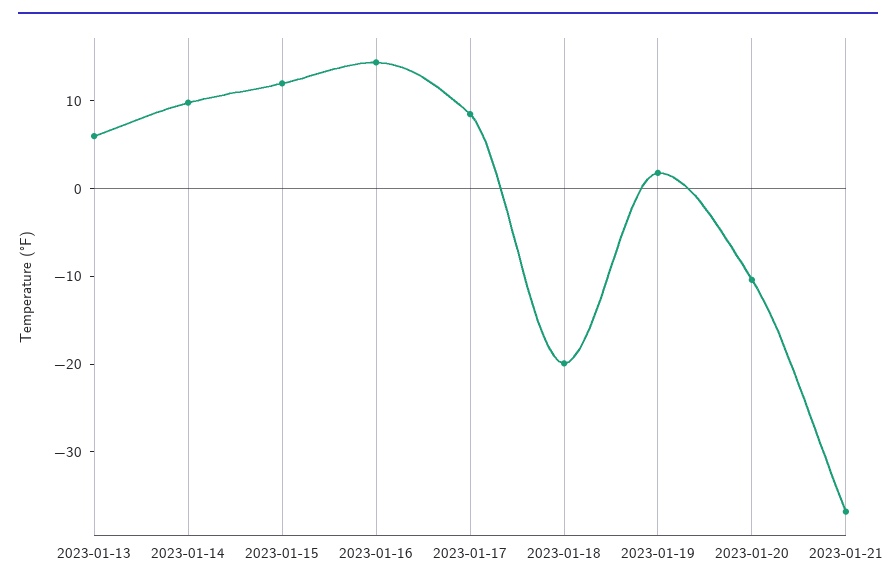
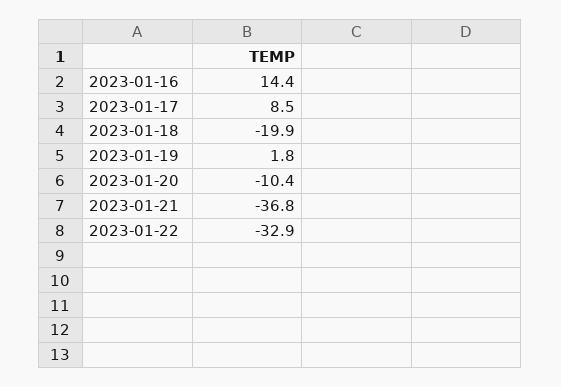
2023-01-13: 6 -> none
2023-01-14: 10 -> none
2023-01-15: 12 -> none
2023-01-22: none -> -32.9

